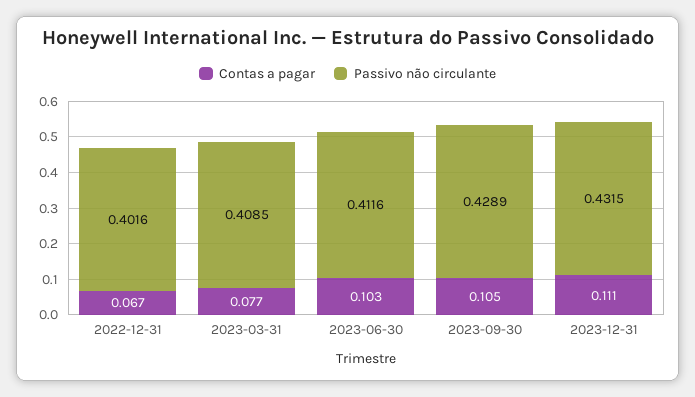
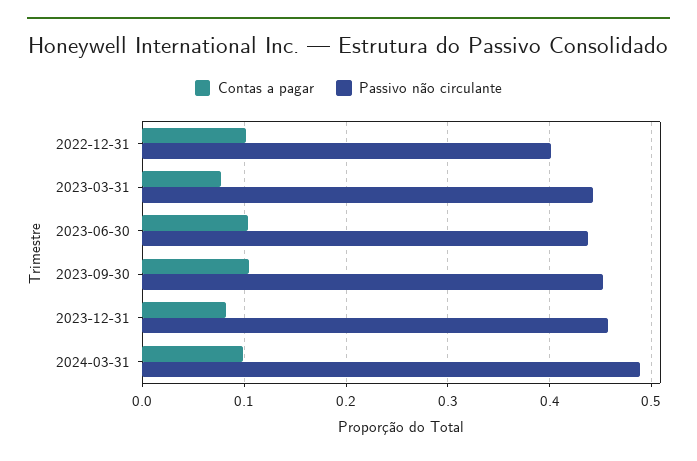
Contas a pagar, 2022-12-31: 0.067 -> 0.1
Passivo não circulante, 2023-03-31: 0.4085 -> 0.44
Passivo não circulante, 2023-06-30: 0.4116 -> 0.44
Passivo não circulante, 2023-09-30: 0.4289 -> 0.45
Contas a pagar, 2023-12-31: 0.111 -> 0.08
Passivo não circulante, 2023-12-31: 0.4315 -> 0.46
Contas a pagar, 2024-03-31: none -> 0.1
Passivo não circulante, 2024-03-31: none -> 0.49

